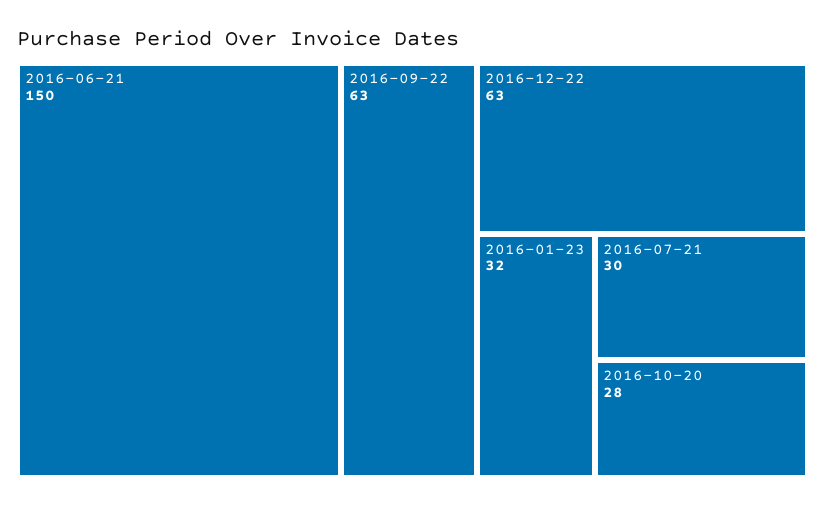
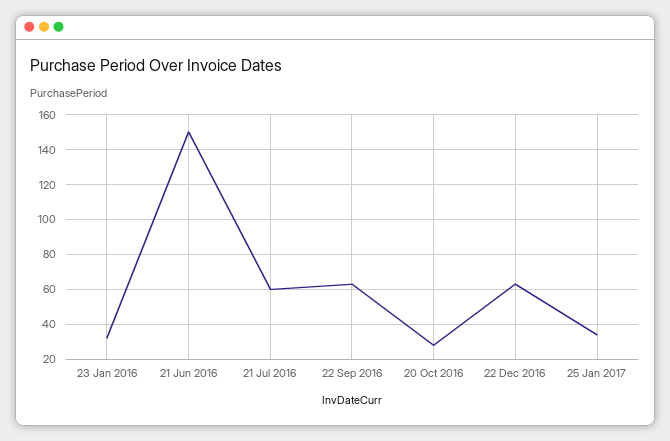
2016-07-21: 30 -> 60
25 Jan 2017: none -> 35

